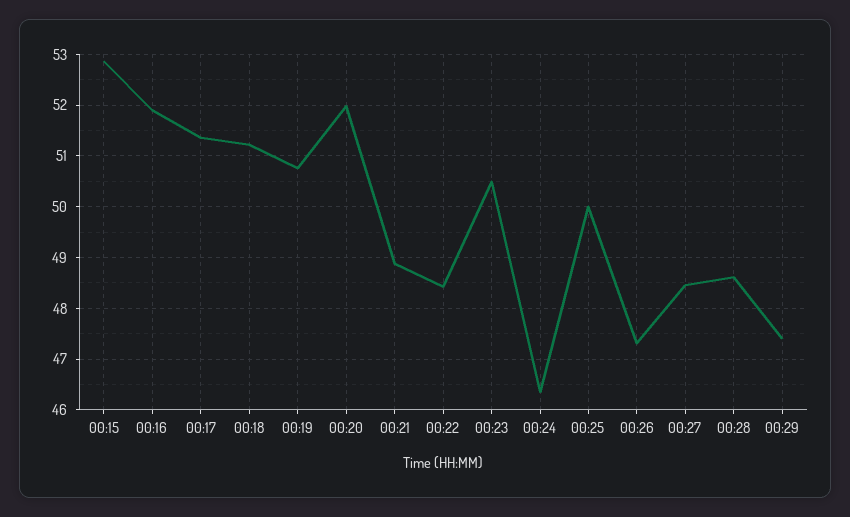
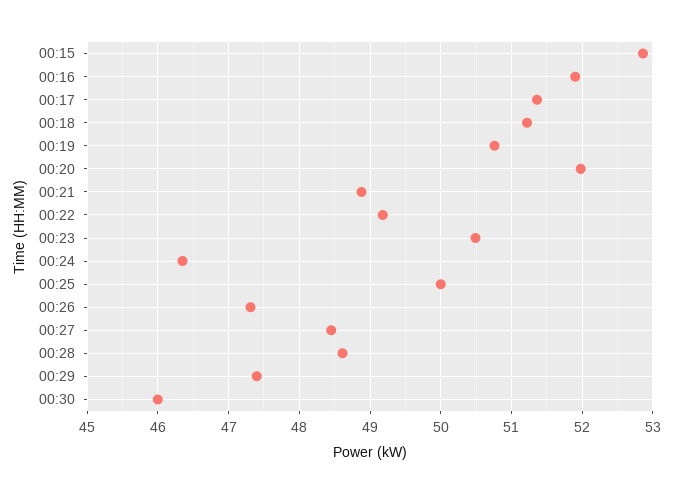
00:22: 48.4 -> 49.2
00:30: none -> 46

